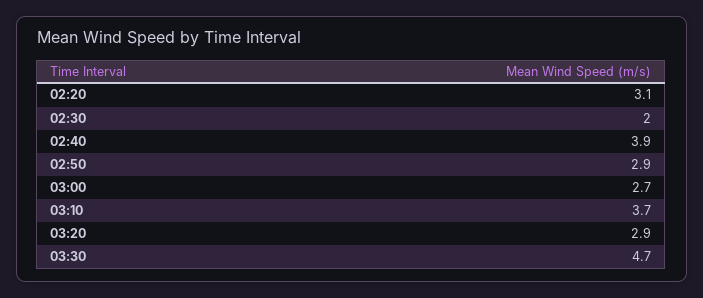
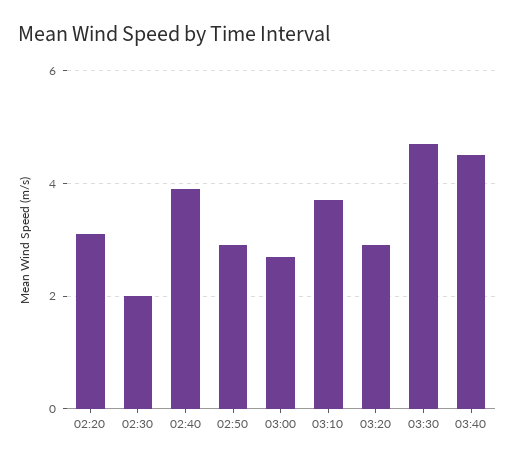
03:40: none -> 4.5

